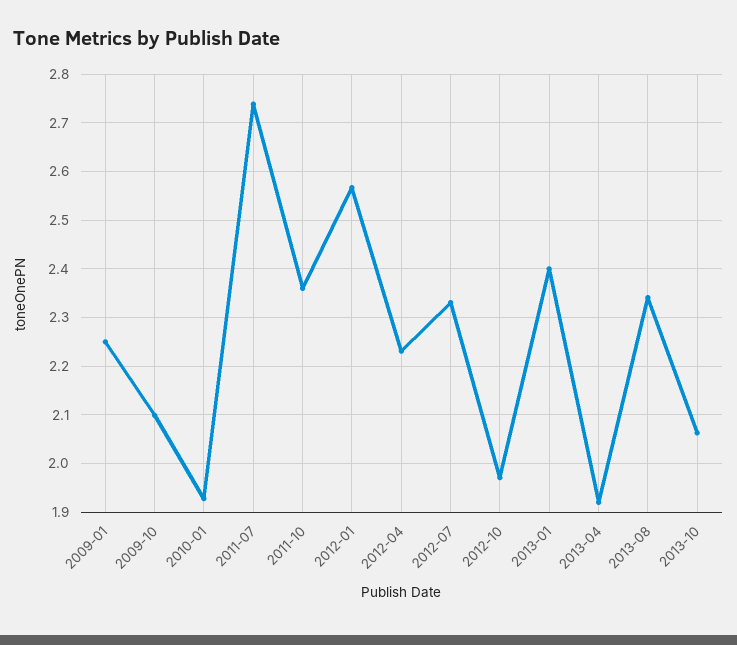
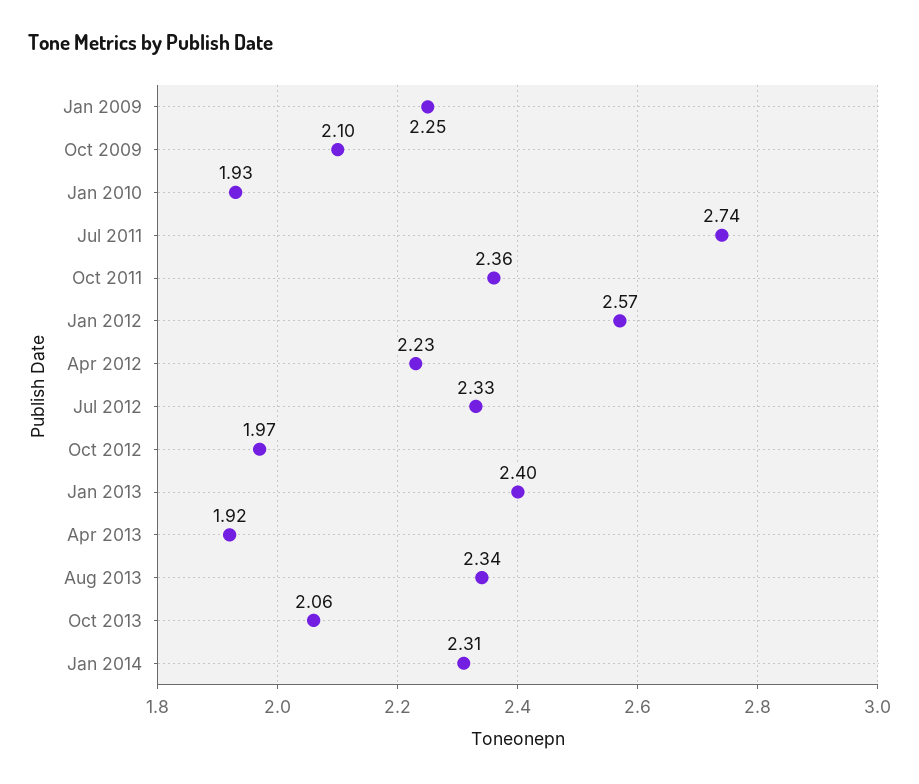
Jan 2014: none -> 2.31

